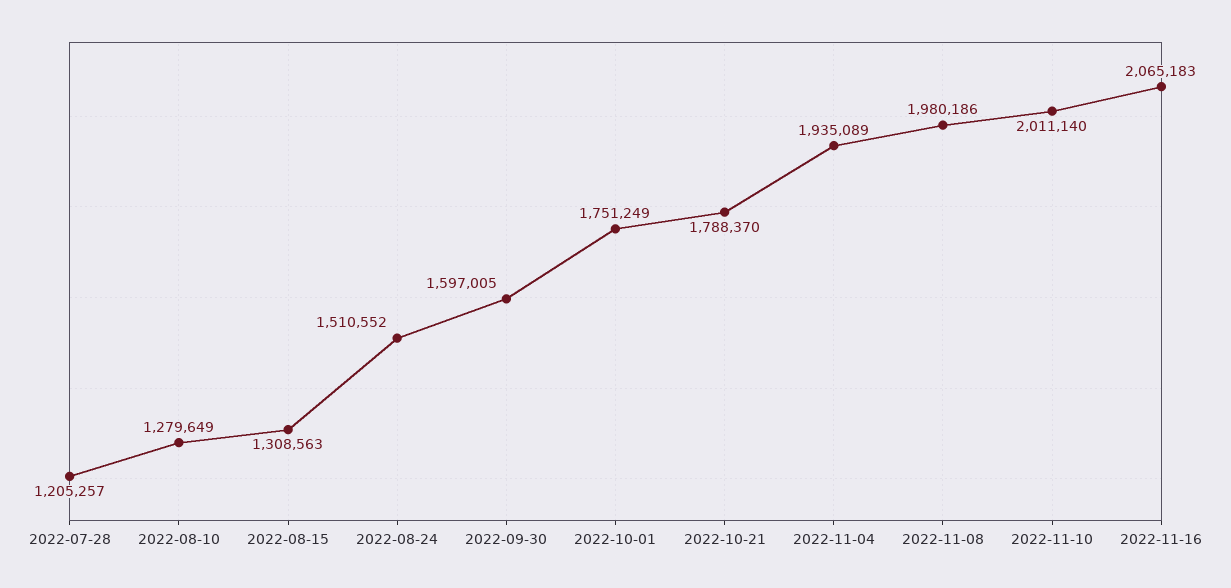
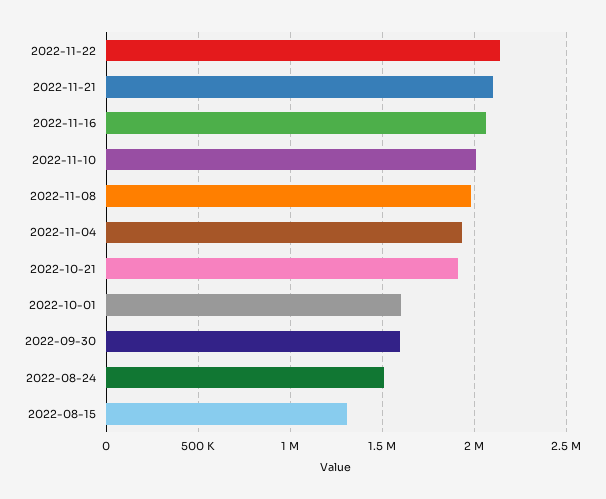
2022-07-28: 1205257 -> none
2022-08-10: 1279649 -> none
2022-10-01: 1751249 -> 1600000
2022-10-21: 1788370 -> 1900000
2022-11-22: none -> 2150000
2022-11-21: none -> 2100000

